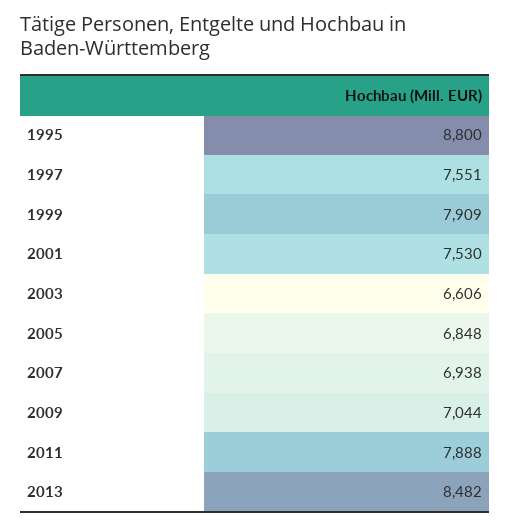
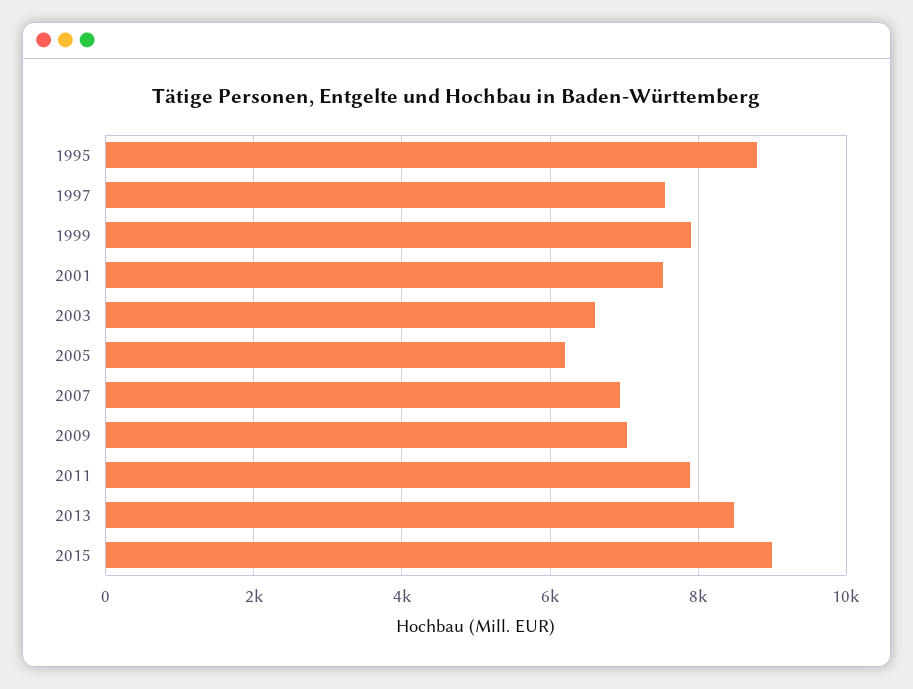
2005: 6848 -> 6200
2015: none -> 9000

